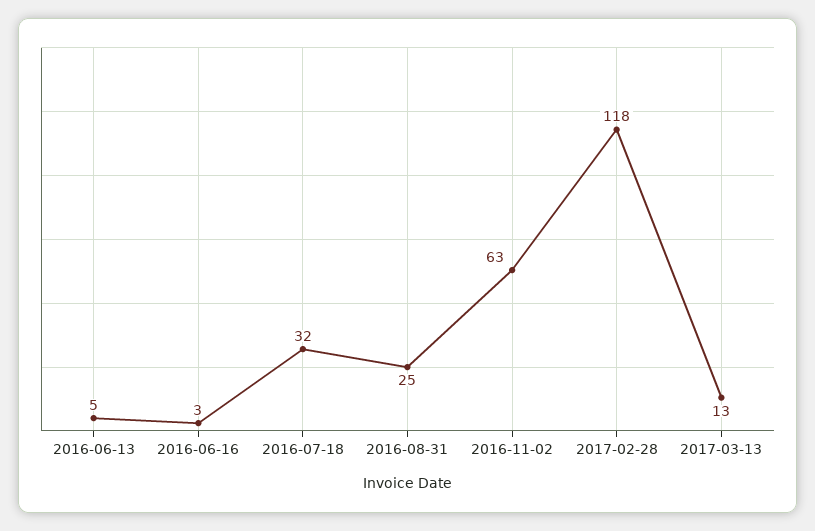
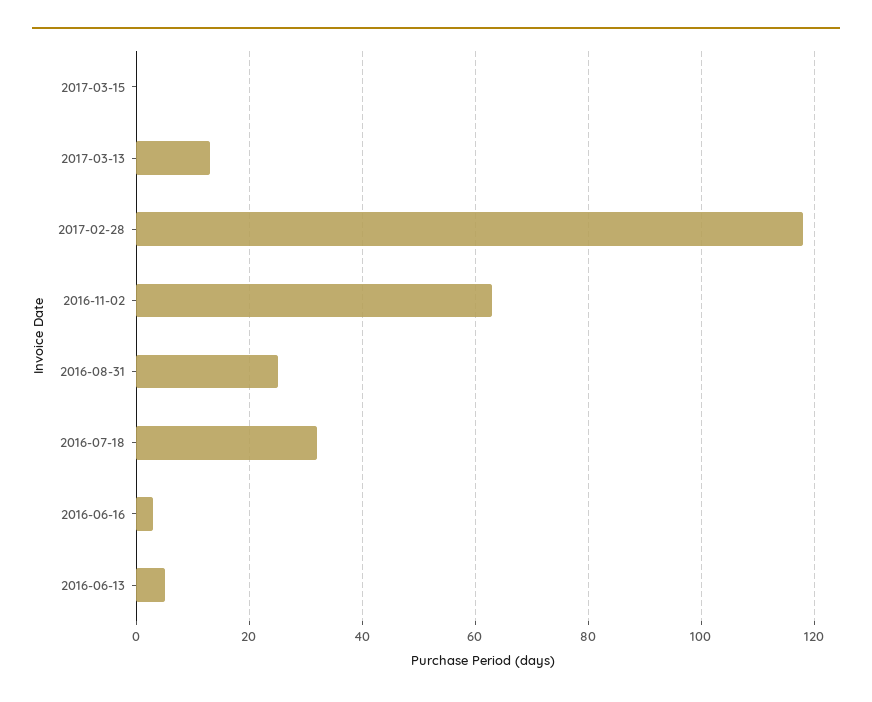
2017-03-15: none -> 0

